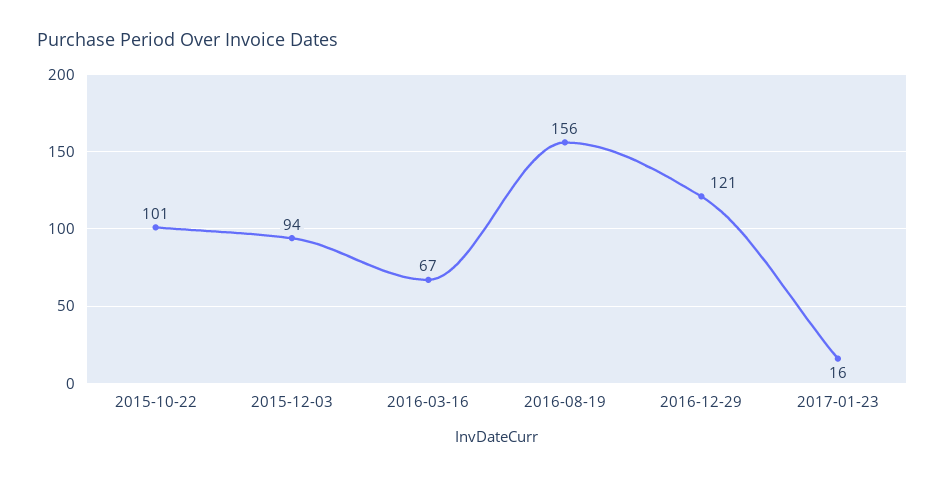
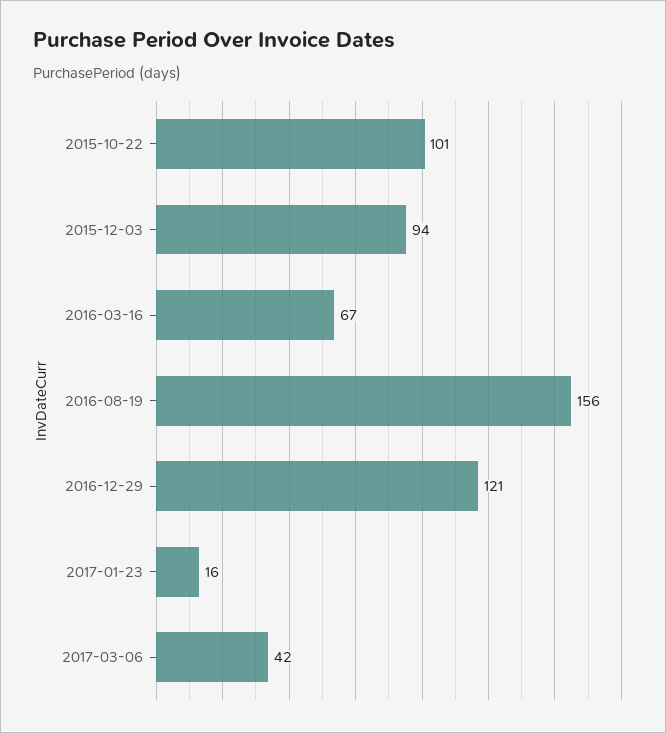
2017-03-06: none -> 42

